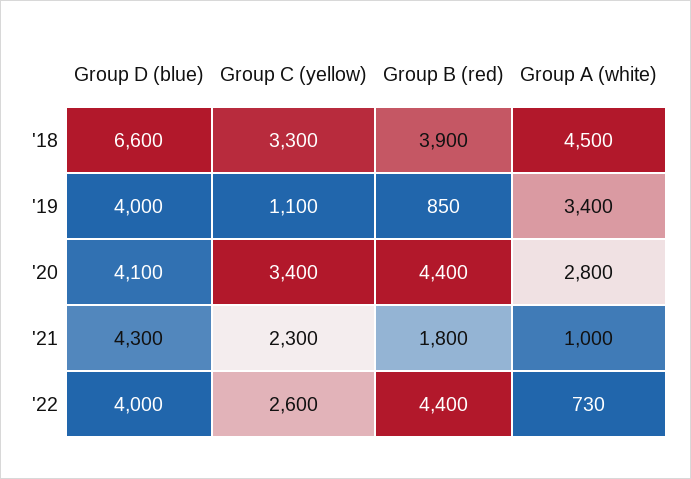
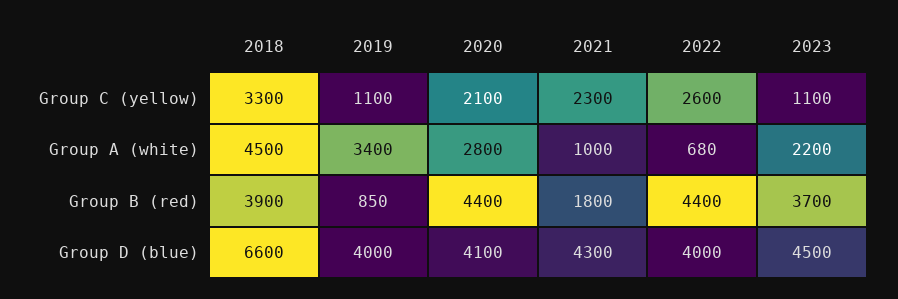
Group C (yellow), '20: 3400 -> 2100
Group A (white), '22: 730 -> 680
Group C (yellow), 2023: none -> 1100
Group A (white), 2023: none -> 2200
Group B (red), 2023: none -> 3700
Group D (blue), 2023: none -> 4500

